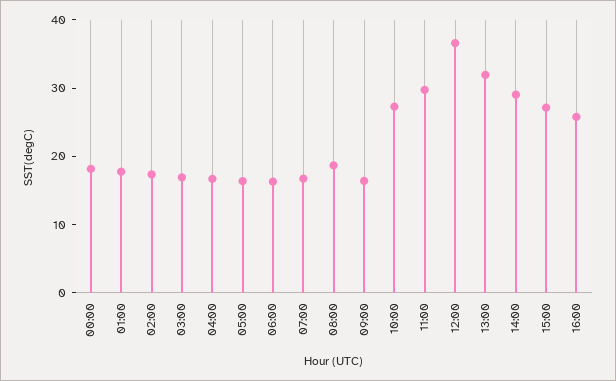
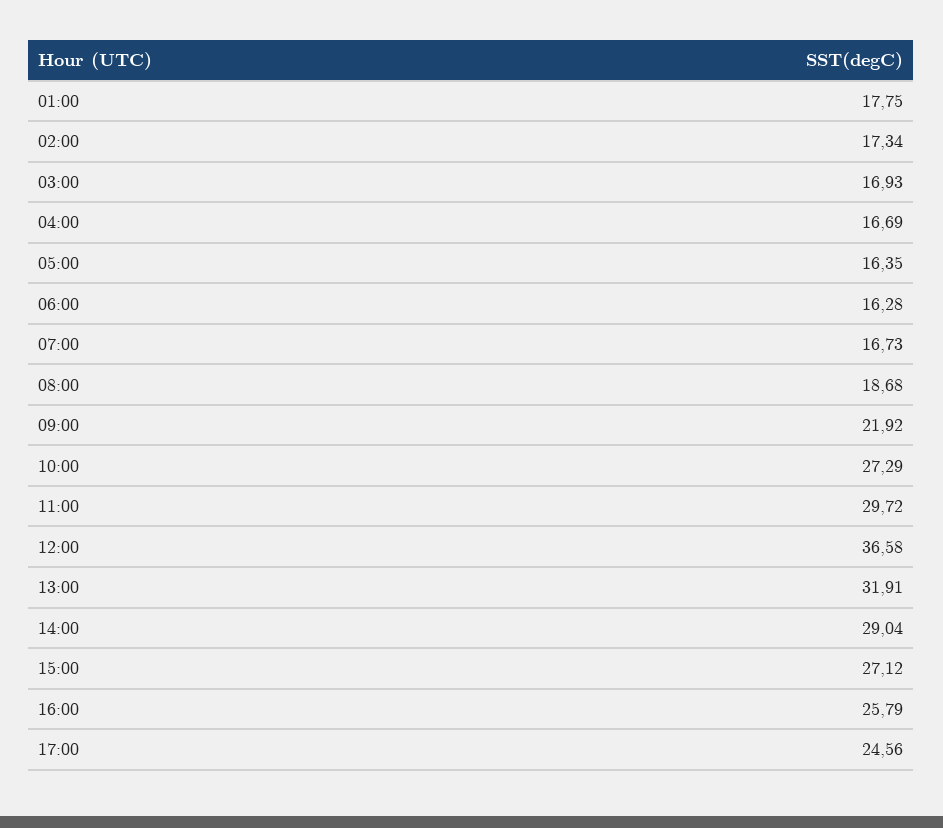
00:00: 18 -> none
09:00: 16 -> 21.92
17:00: none -> 24.56

